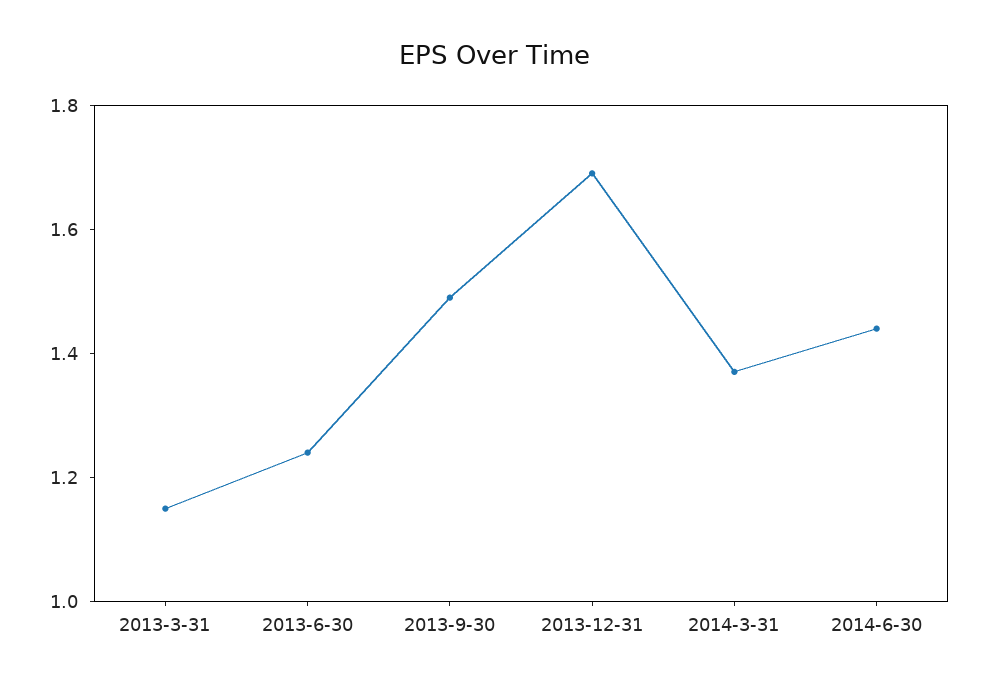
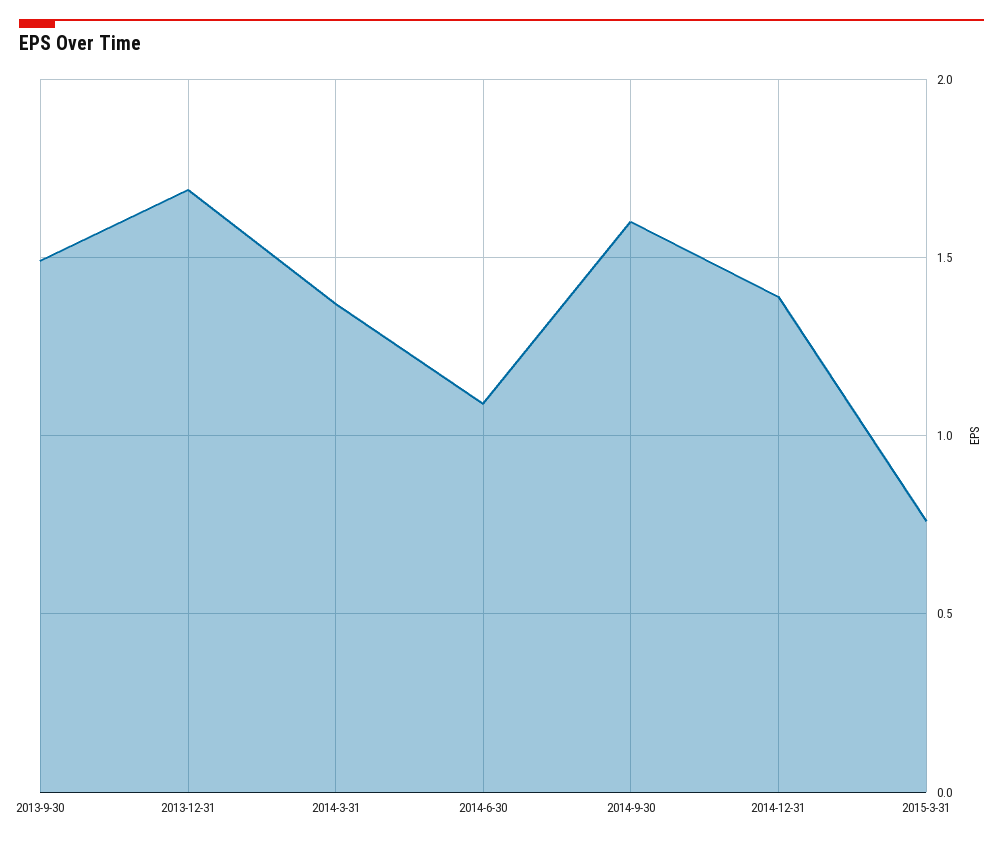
2013-3-31: 1.15 -> none
2013-6-30: 1.25 -> none
2014-6-30: 1.45 -> 1.1
2014-9-30: none -> 1.6
2014-12-31: none -> 1.4
2015-3-31: none -> 0.75

